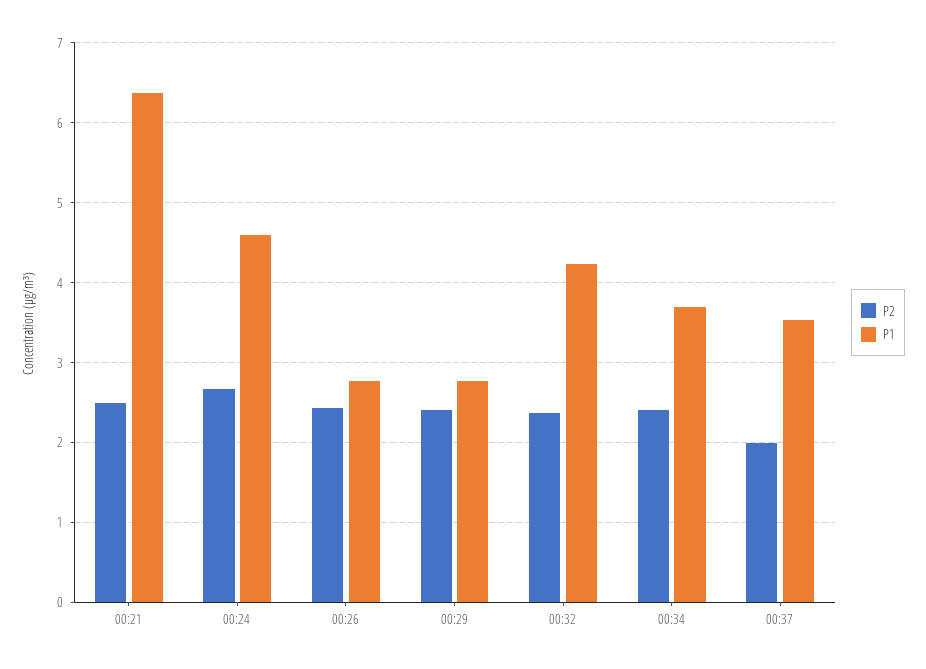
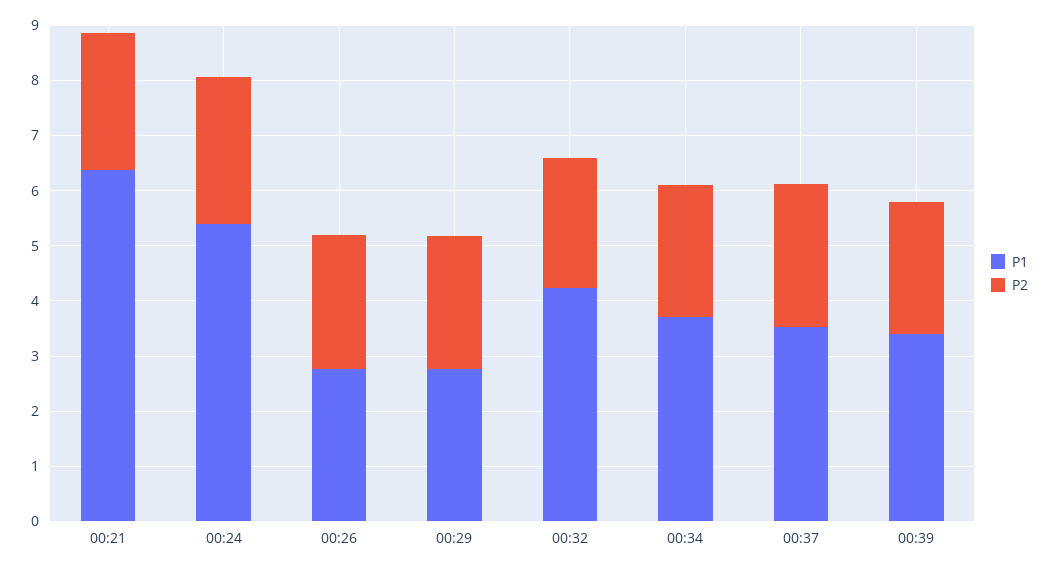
P1, 00:24: 4.6 -> 5.4
P2, 00:37: 2 -> 2.6
P1, 00:39: none -> 3.4
P2, 00:39: none -> 2.4

